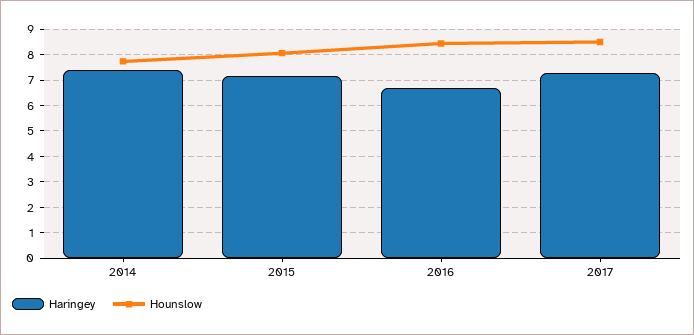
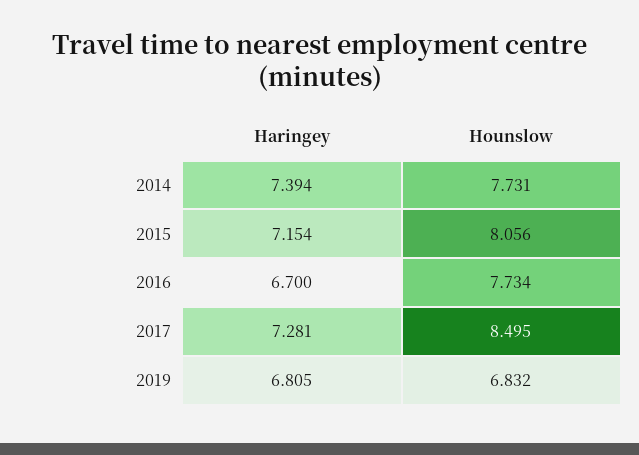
Hounslow, 2016: 8.5 -> 7.734
Haringey, 2019: none -> 6.805
Hounslow, 2019: none -> 6.832

